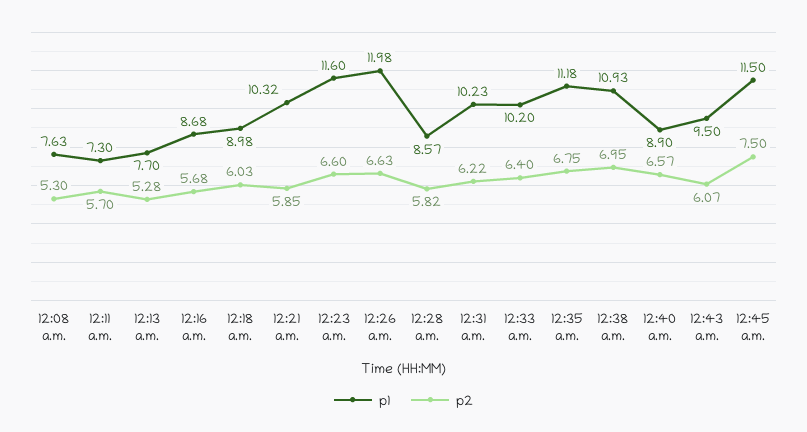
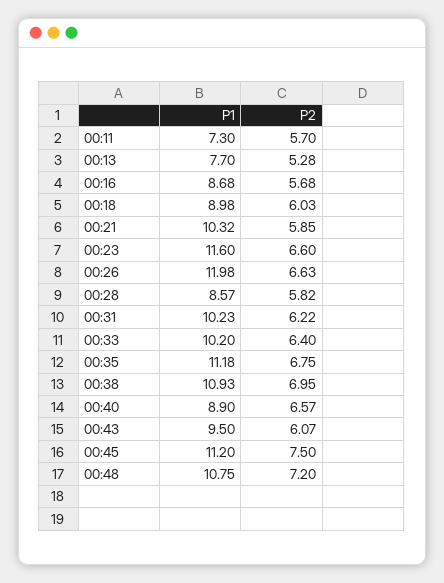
p1, 12:08 a.m.: 7.63 -> none
p2, 12:08 a.m.: 5.3 -> none
p1, 12:45 a.m.: 11.5 -> 11.2
p1, 00:48: none -> 10.75
p2, 00:48: none -> 7.2

